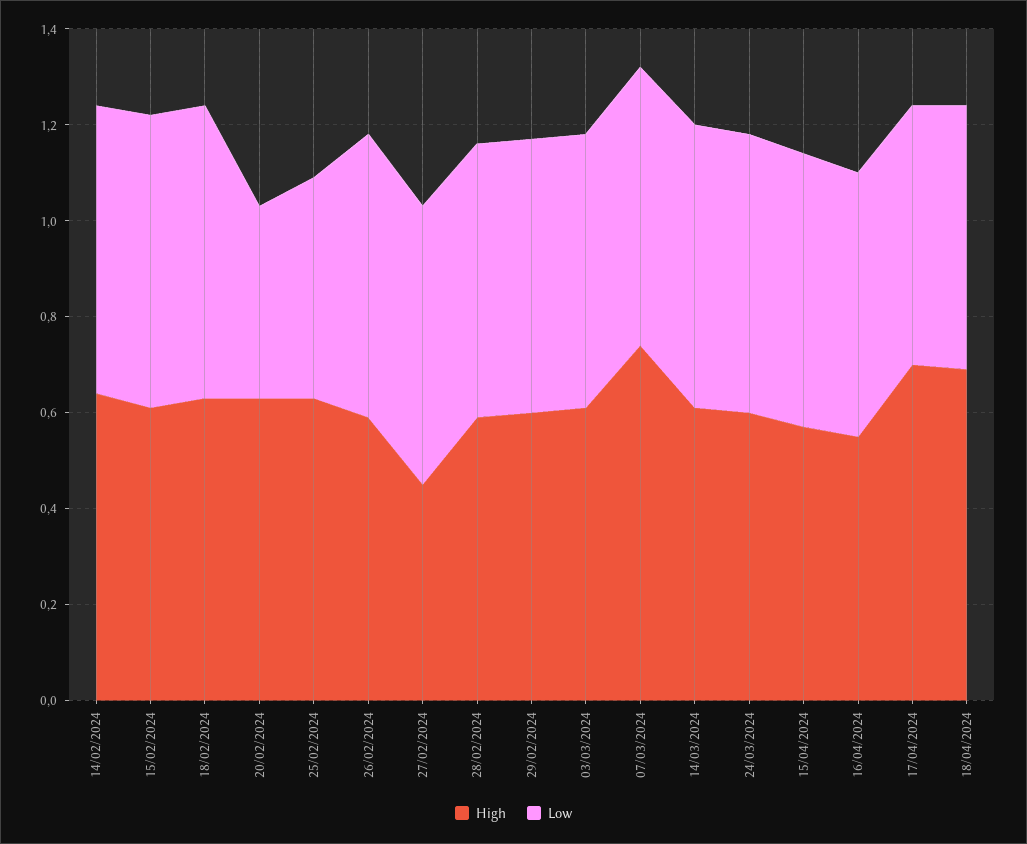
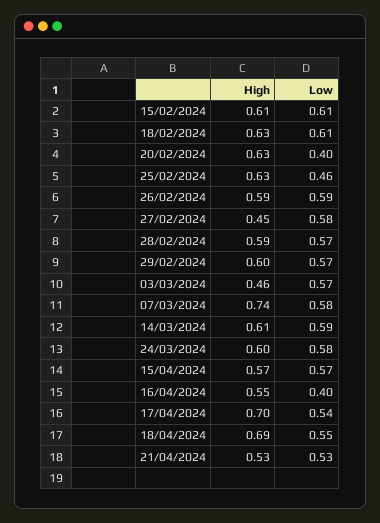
High, 14/02/2024: 0.65 -> none
Low, 14/02/2024: 0.6 -> none
High, 03/03/2024: 0.6 -> 0.46
Low, 16/04/2024: 0.55 -> 0.4
High, 21/04/2024: none -> 0.53
Low, 21/04/2024: none -> 0.53

